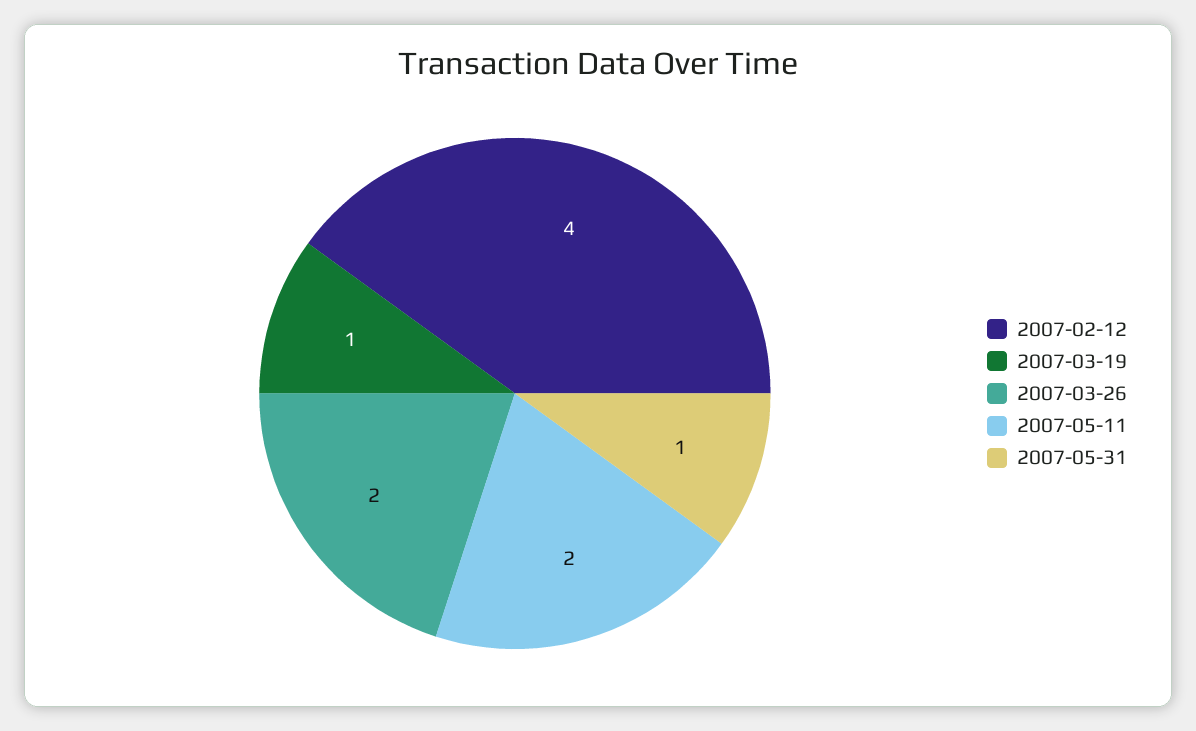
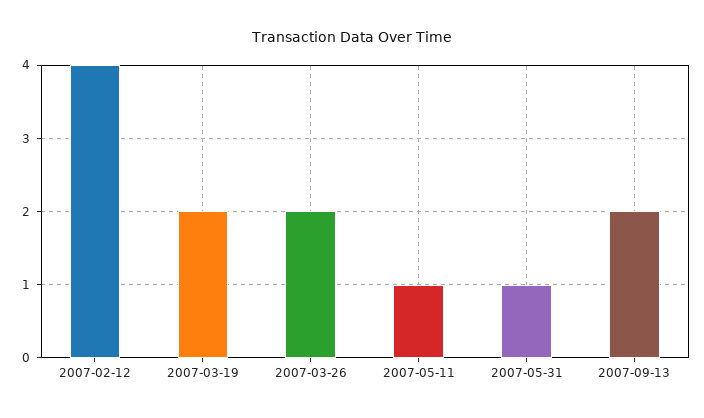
2007-03-19: 1 -> 2
2007-05-11: 2 -> 1
2007-09-13: none -> 2

